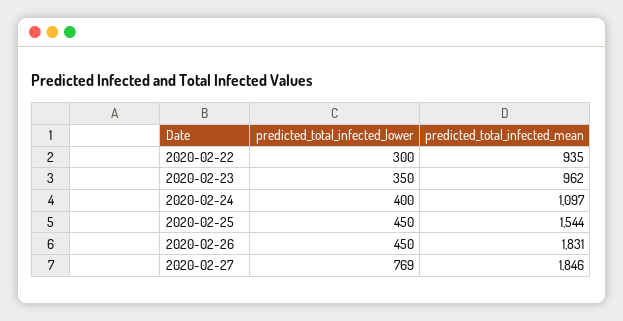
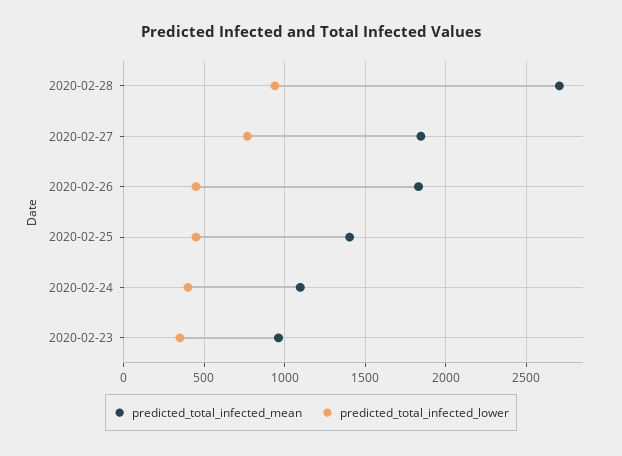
predicted_total_infected_lower, 2020-02-22: 300 -> none
predicted_total_infected_mean, 2020-02-22: 935 -> none
predicted_total_infected_mean, 2020-02-25: 1544 -> 1400
predicted_total_infected_mean, 2020-02-28: none -> 2700
predicted_total_infected_lower, 2020-02-28: none -> 950

